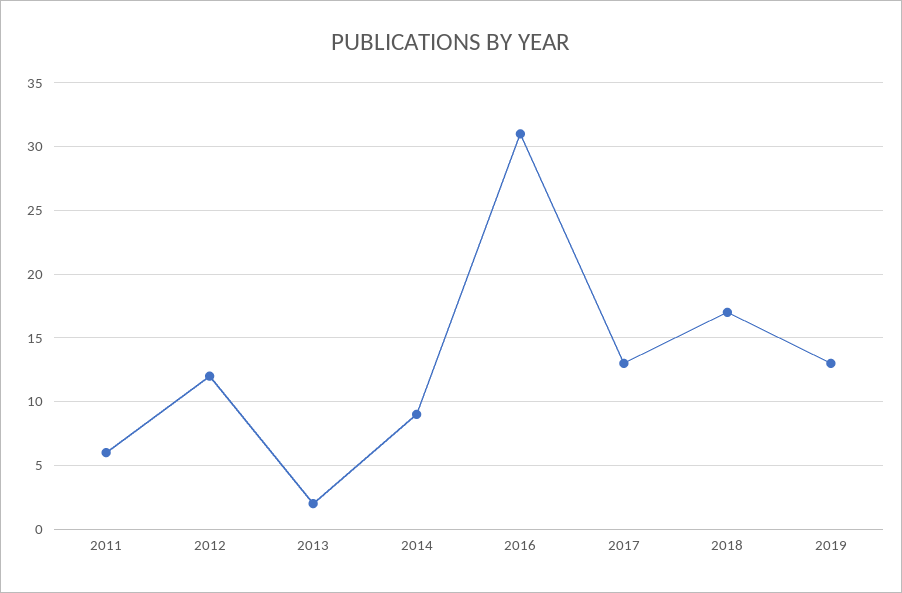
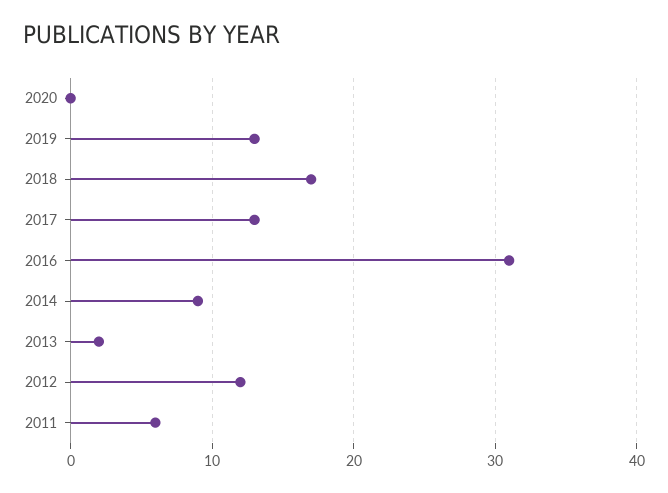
2020: none -> 0

